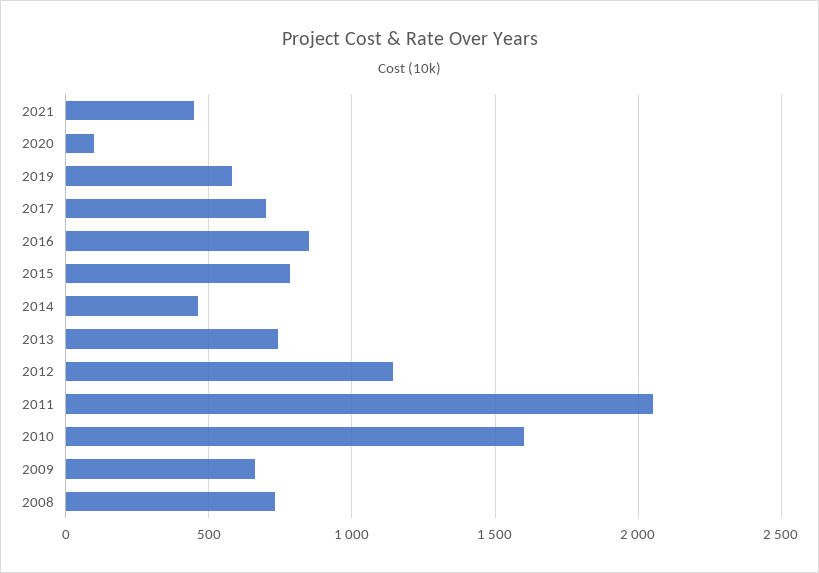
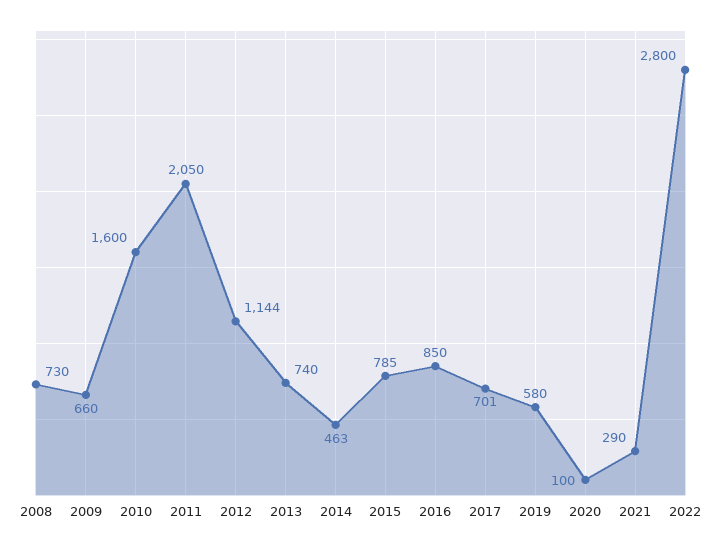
2021: 450 -> 290
2022: none -> 2800

